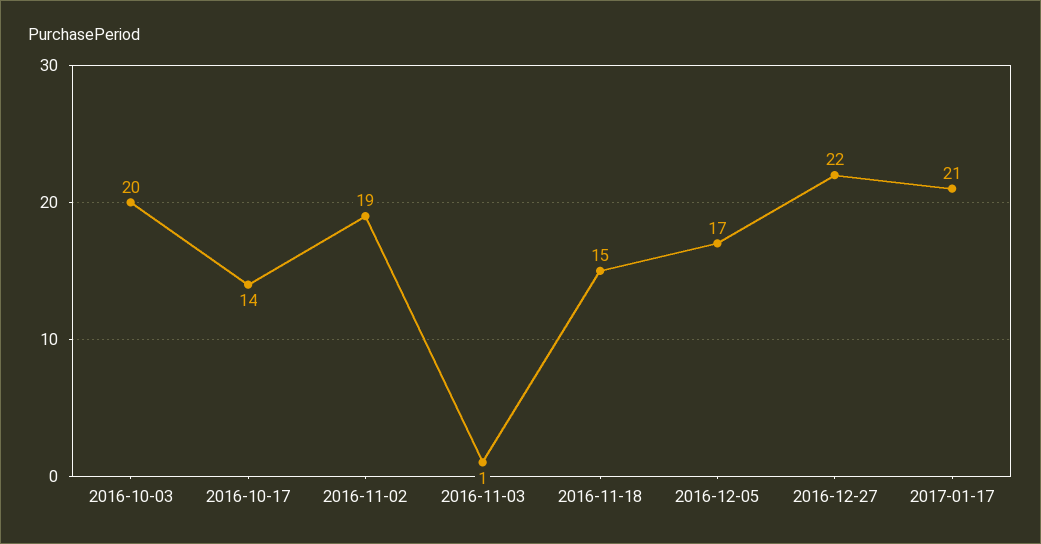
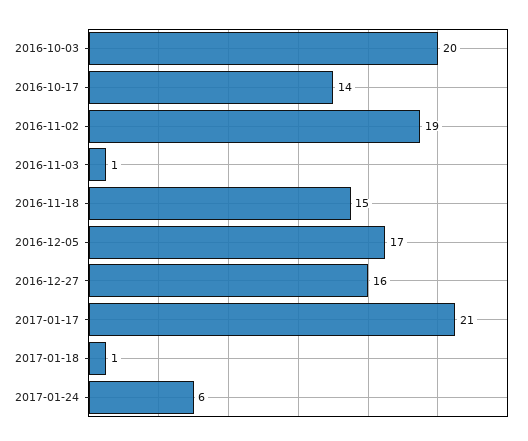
2016-12-27: 22 -> 16
2017-01-18: none -> 1
2017-01-24: none -> 6

